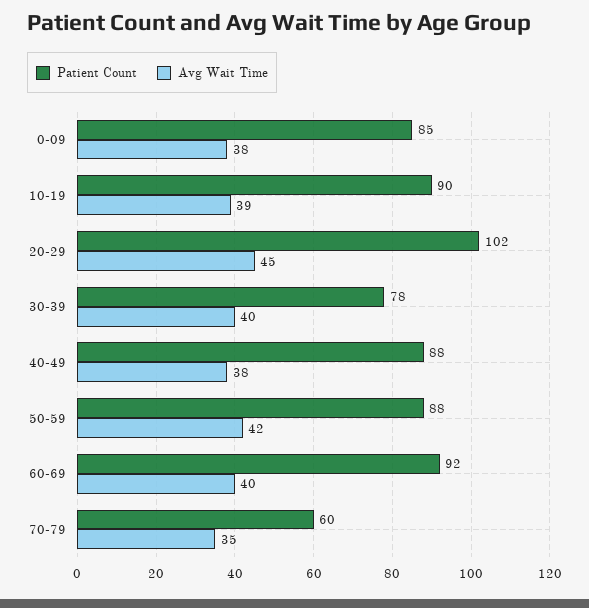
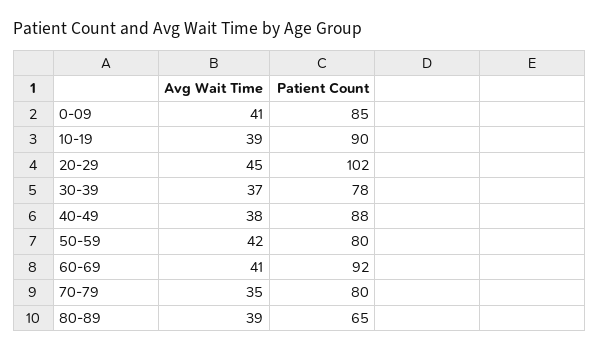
Avg Wait Time, 0-09: 38 -> 41
Avg Wait Time, 30-39: 40 -> 37
Patient Count, 50-59: 88 -> 80
Avg Wait Time, 60-69: 40 -> 41
Patient Count, 70-79: 60 -> 80
Avg Wait Time, 80-89: none -> 39
Patient Count, 80-89: none -> 65

